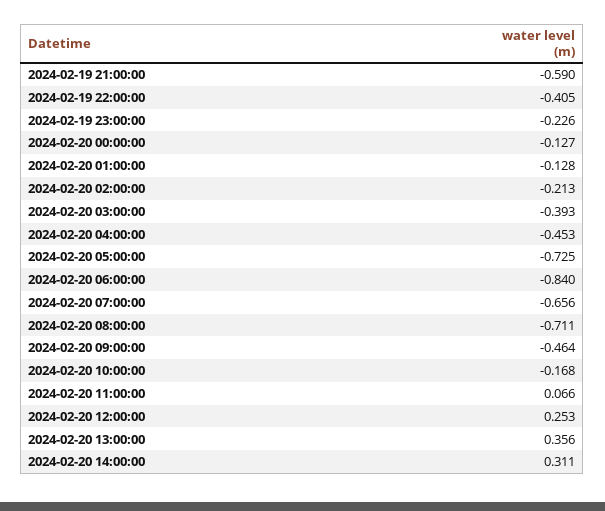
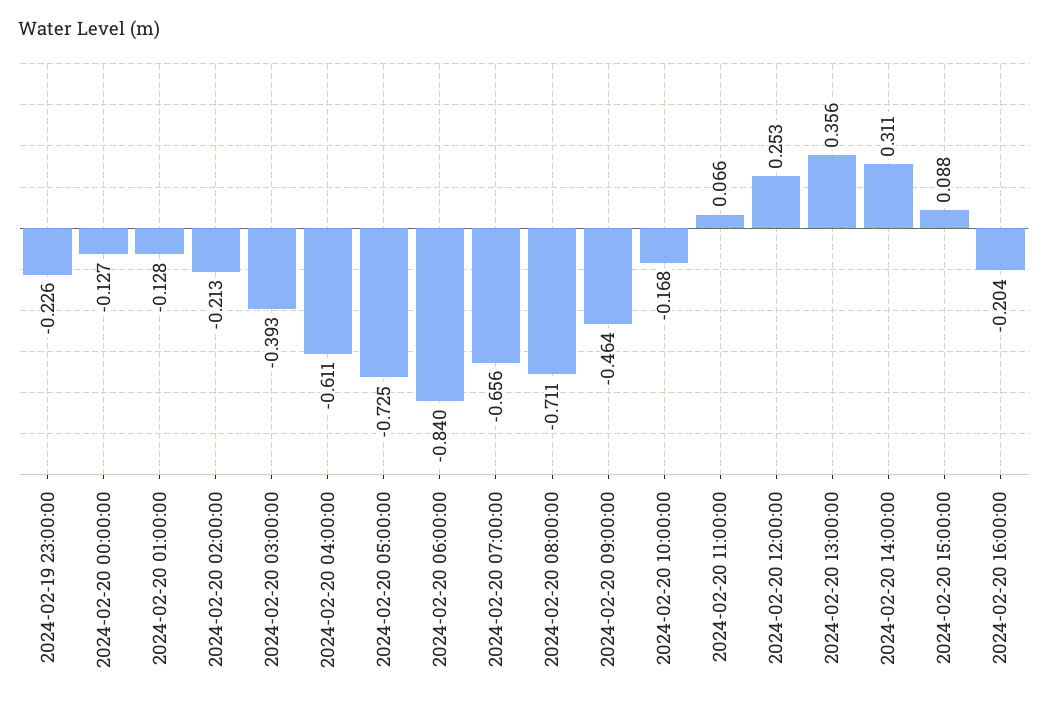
2024-02-19 21:00:00: -0.59 -> none
2024-02-19 22:00:00: -0.405 -> none
2024-02-20 04:00:00: -0.453 -> -0.611
2024-02-20 15:00:00: none -> 0.088
2024-02-20 16:00:00: none -> -0.204

